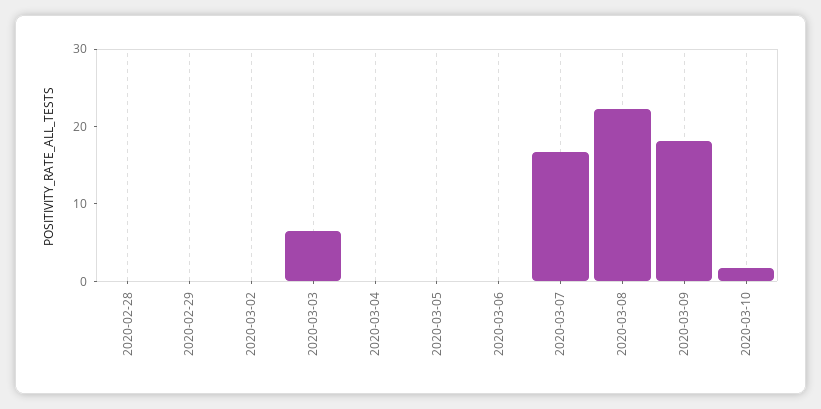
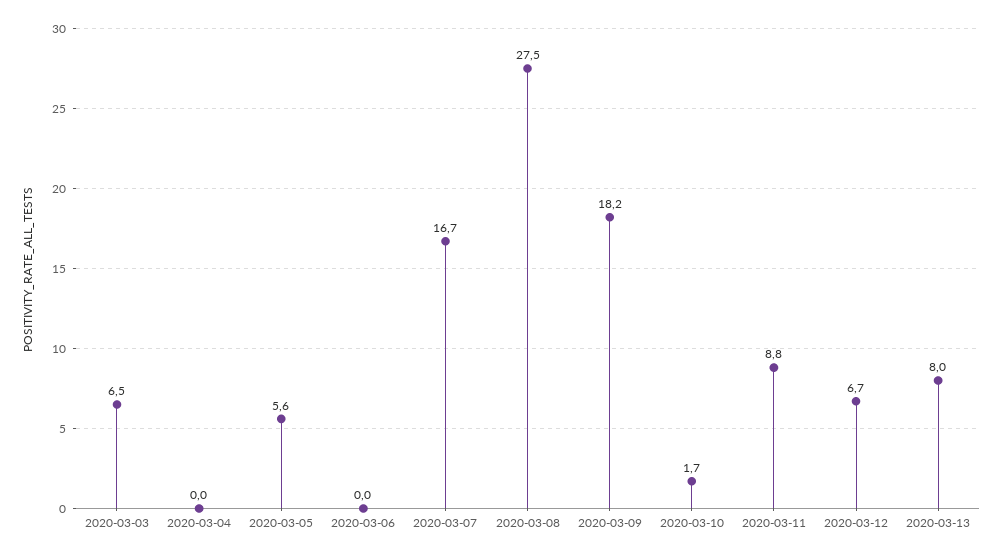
2020-02-28: 0 -> none
2020-02-29: 0 -> none
2020-03-02: 0 -> none
2020-03-05: 0 -> 5.6
2020-03-08: 22 -> 27.5
2020-03-11: none -> 8.8
2020-03-12: none -> 6.7
2020-03-13: none -> 8

